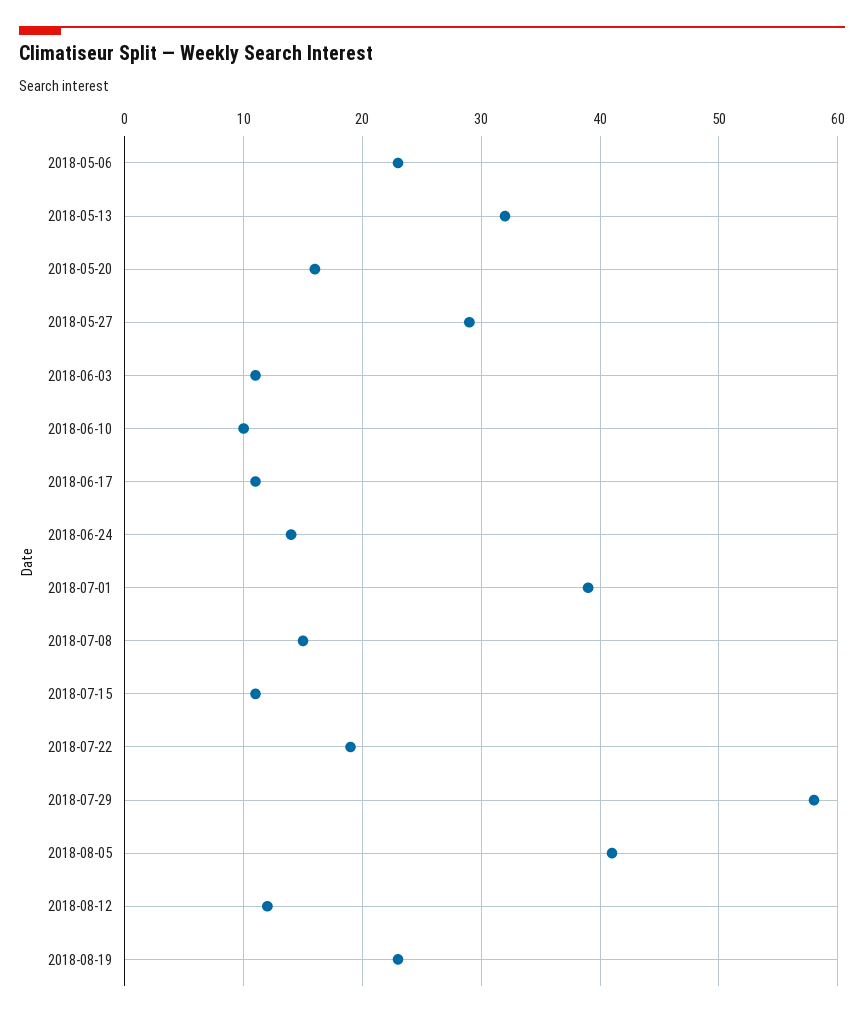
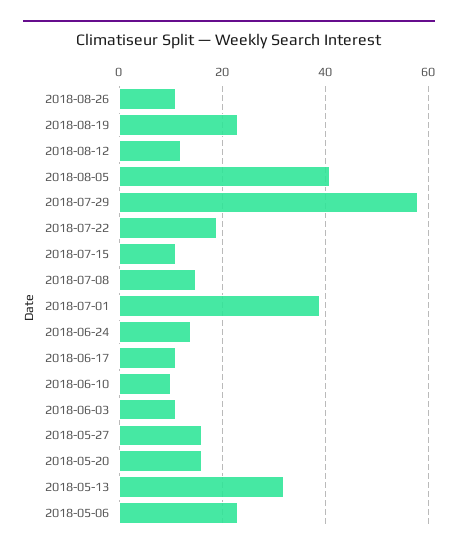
2018-05-27: 29 -> 15
2018-08-26: none -> 10

